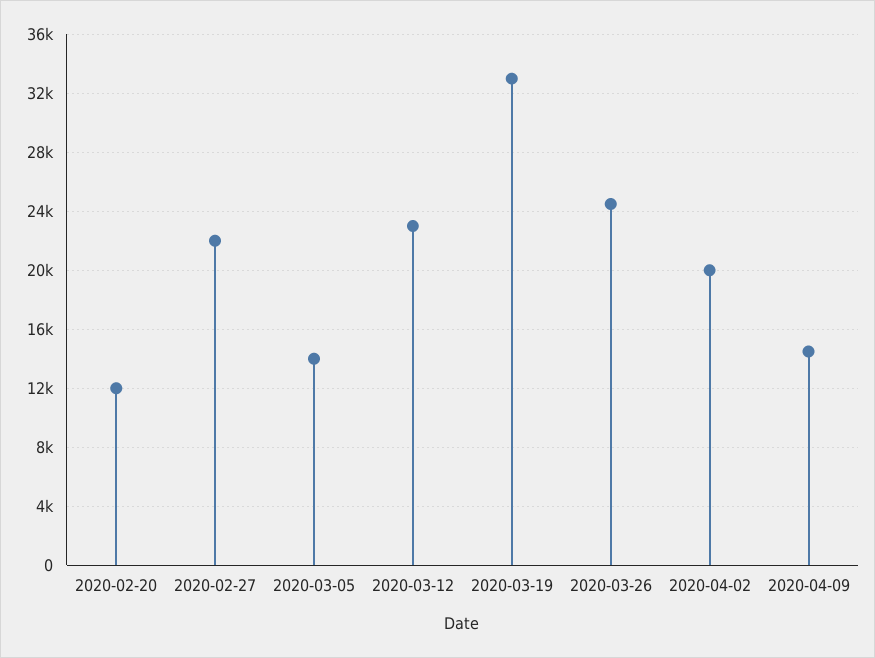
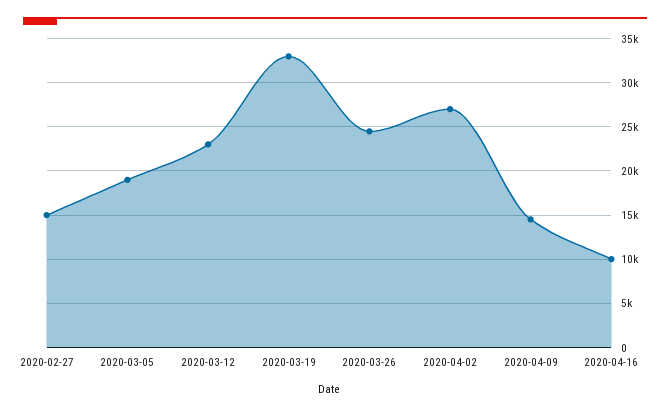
2020-02-20: 12000 -> none
2020-02-27: 22000 -> 15000
2020-03-05: 14000 -> 19000
2020-04-02: 20000 -> 27000
2020-04-16: none -> 10000

